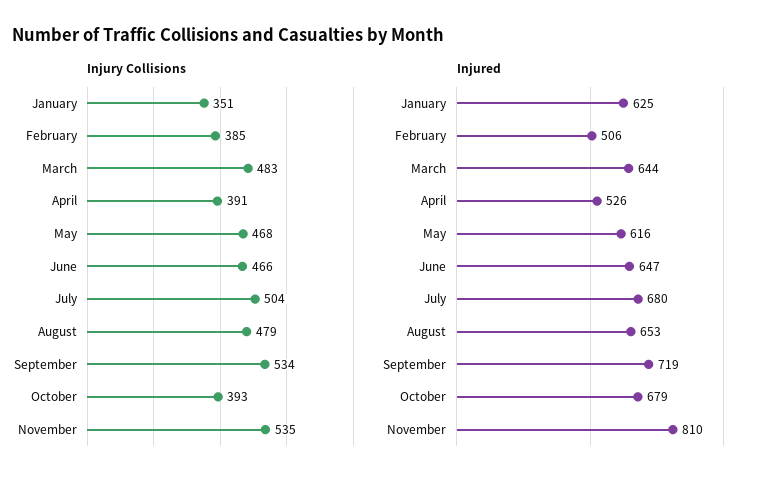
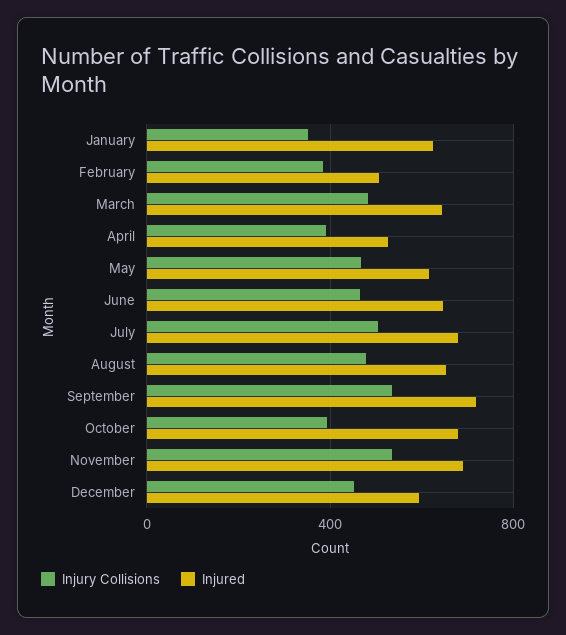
Injured, November: 810 -> 700
Injury Collisions, December: none -> 450
Injured, December: none -> 600

